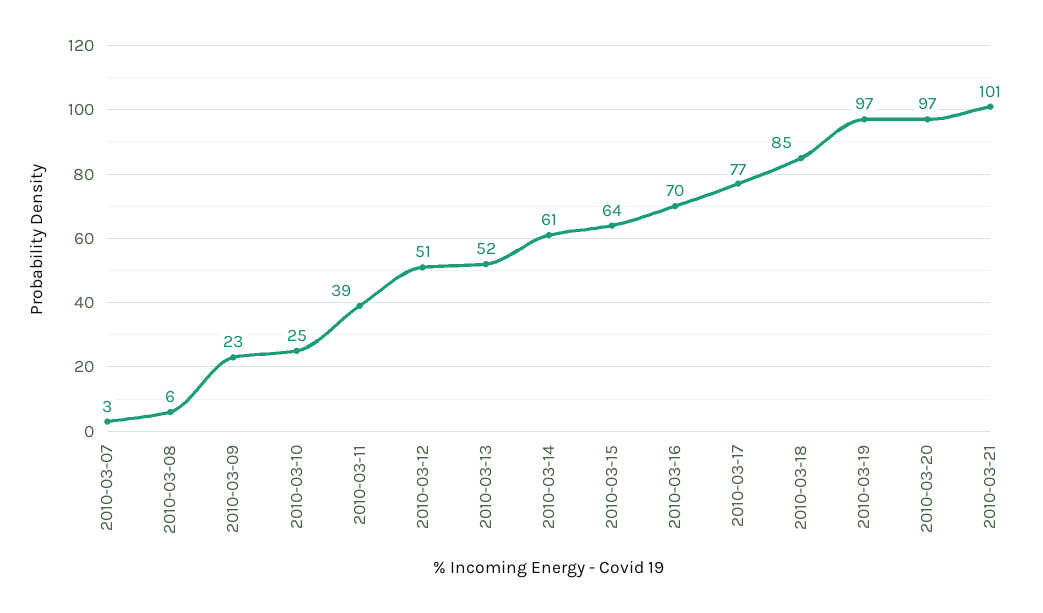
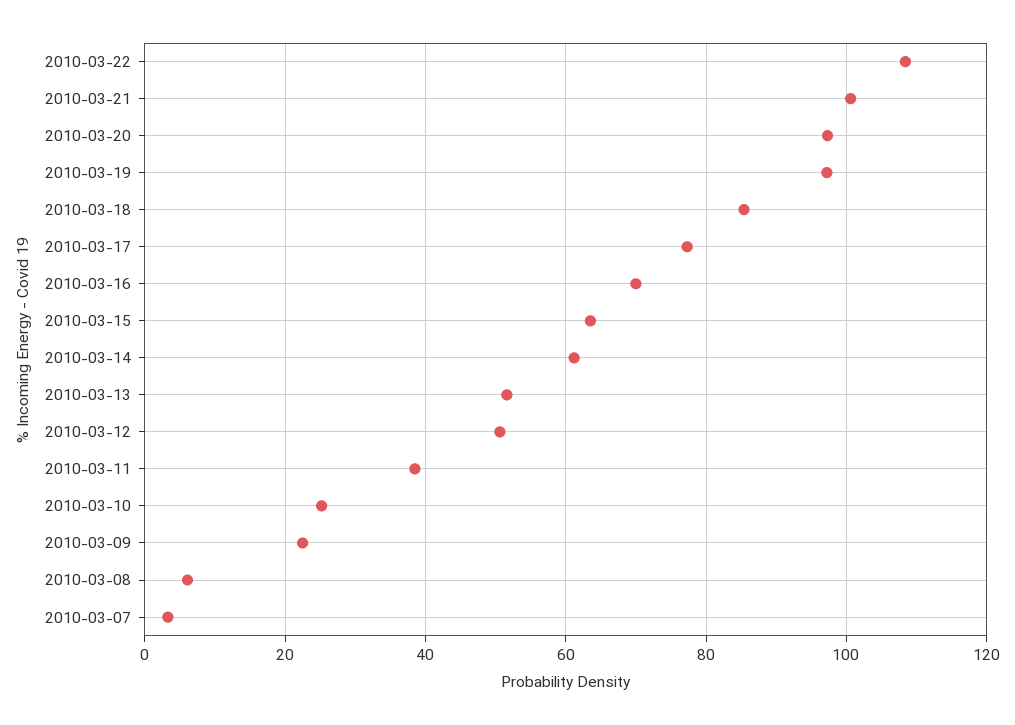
2010-03-22: none -> 108

